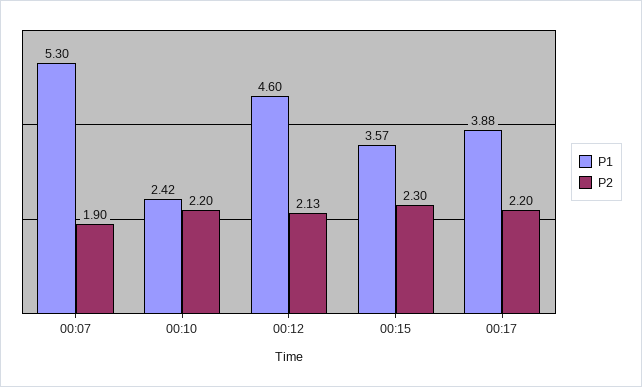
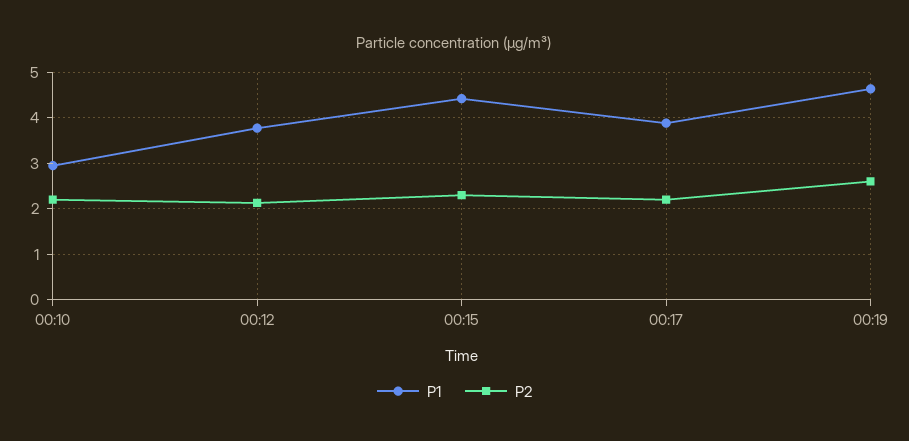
P1, 00:07: 5.3 -> none
P2, 00:07: 1.9 -> none
P1, 00:10: 2.42 -> 3
P1, 00:12: 4.6 -> 3.8
P1, 00:15: 3.57 -> 4.4
P1, 00:19: none -> 4.6
P2, 00:19: none -> 2.6

